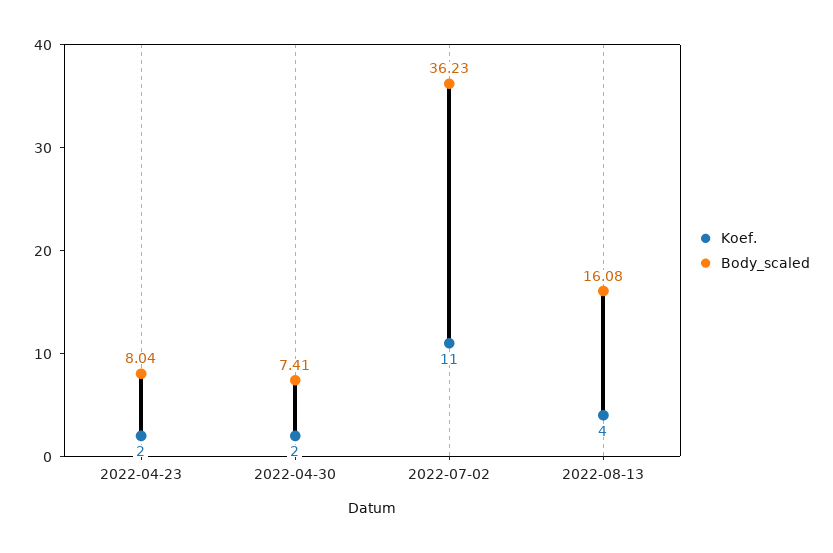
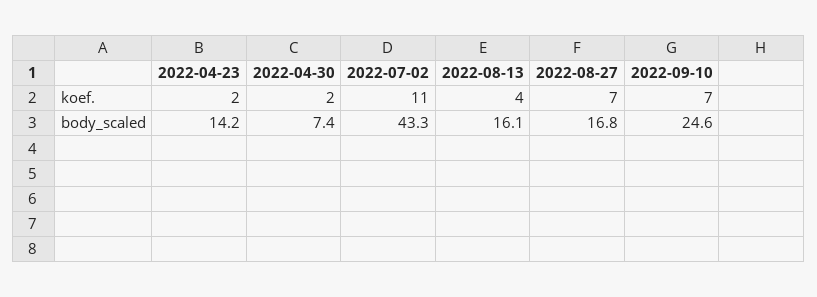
Body_scaled, 2022-04-23: 8.04 -> 14.2
Body_scaled, 2022-07-02: 36.23 -> 43.3
Koef., 2022-08-27: none -> 7
Koef., 2022-09-10: none -> 7
Body_scaled, 2022-08-27: none -> 16.8
Body_scaled, 2022-09-10: none -> 24.6

